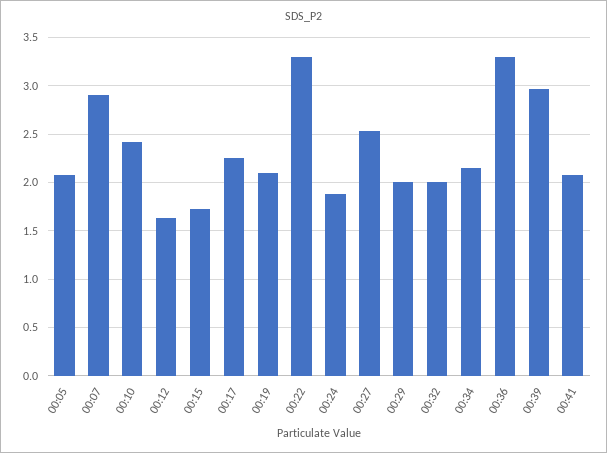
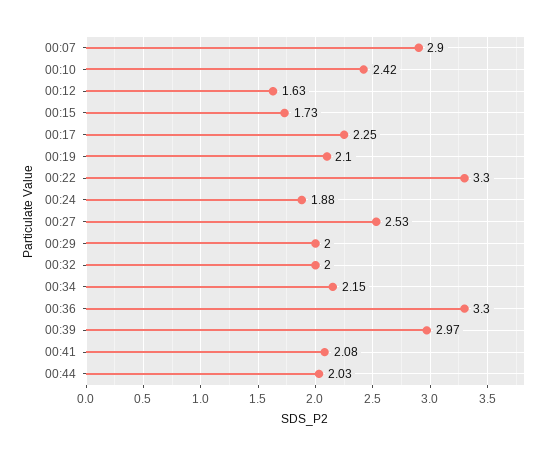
00:05: 2.1 -> none
00:44: none -> 2.03

